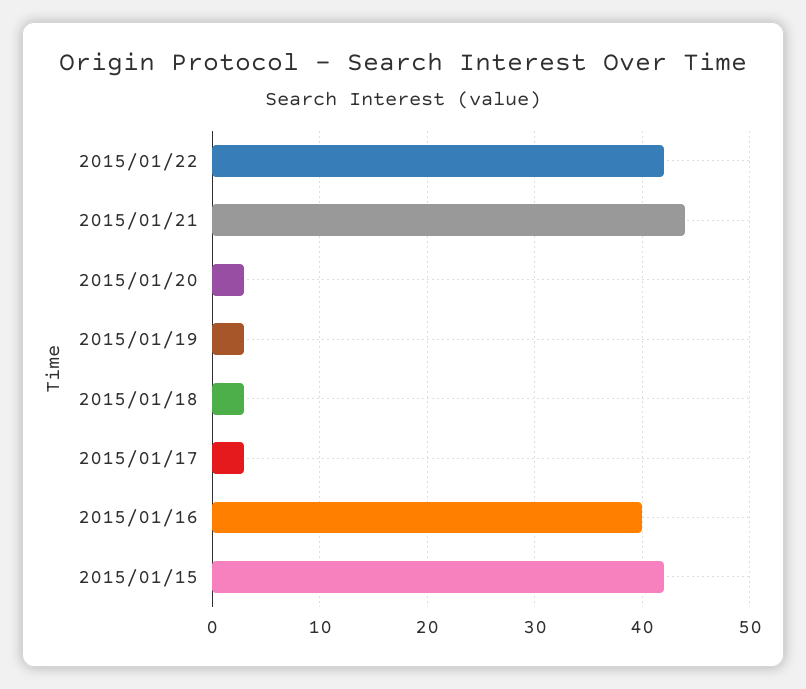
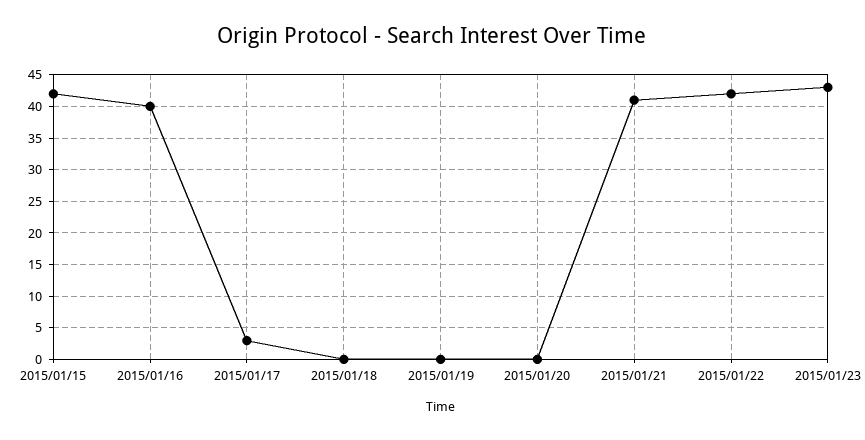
2015/01/21: 44 -> 41
2015/01/20: 3 -> 0
2015/01/19: 3 -> 0
2015/01/18: 3 -> 0
2015/01/23: none -> 43

